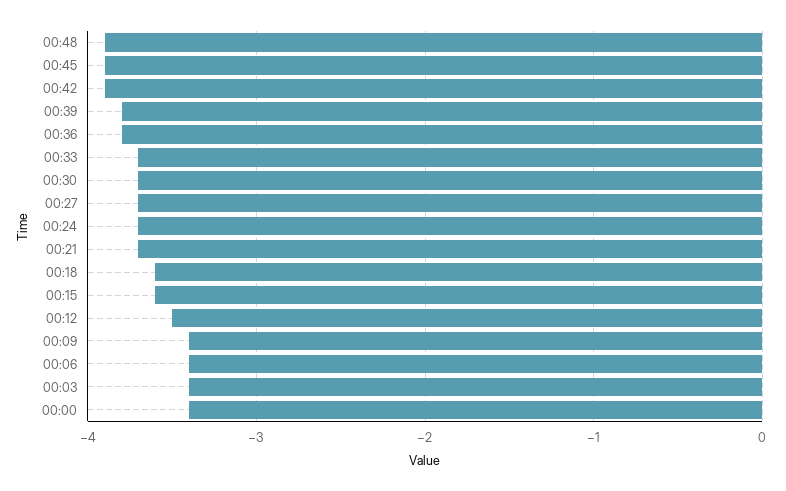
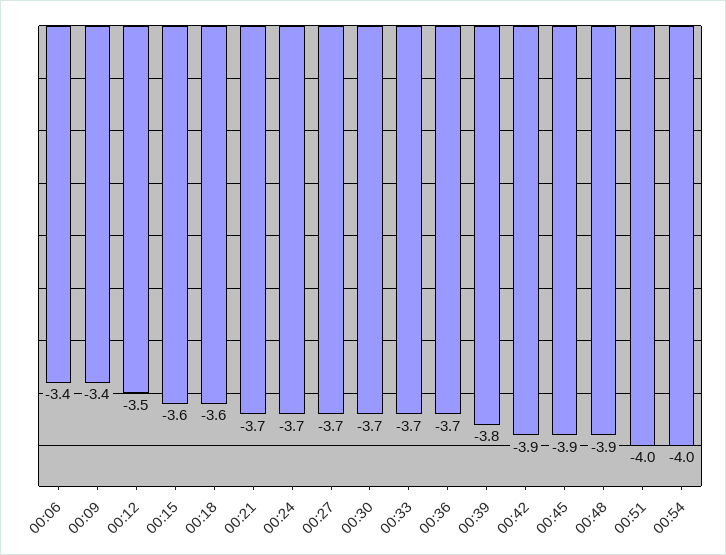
00:36: -3.8 -> -3.7
00:03: -3.4 -> none
00:00: -3.4 -> none
00:51: none -> -4
00:54: none -> -4

